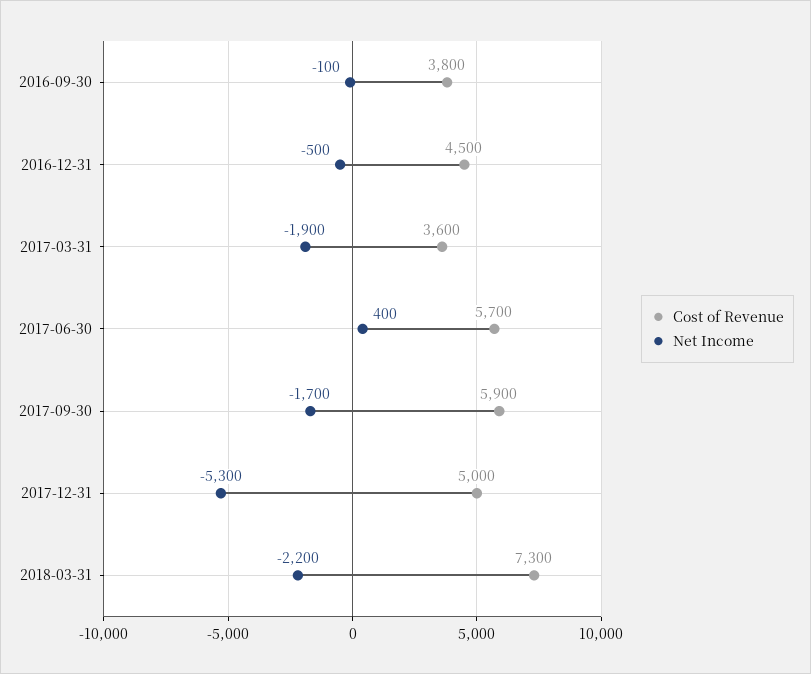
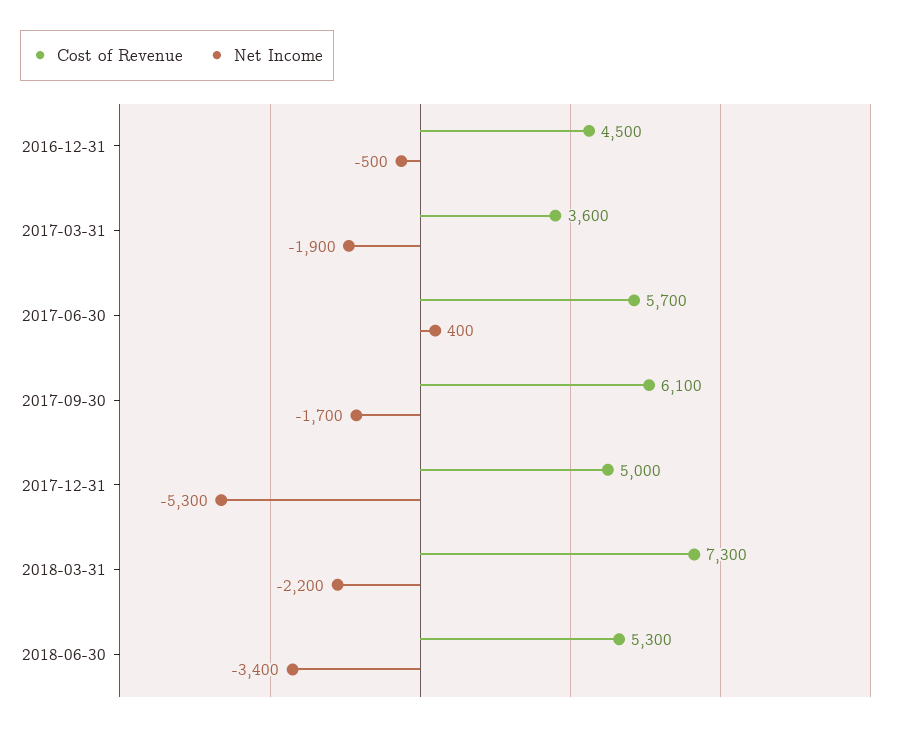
Cost of Revenue, 2016-09-30: 3800 -> none
Net Income, 2016-09-30: -100 -> none
Cost of Revenue, 2017-09-30: 5900 -> 6100
Cost of Revenue, 2018-06-30: none -> 5300
Net Income, 2018-06-30: none -> -3400

